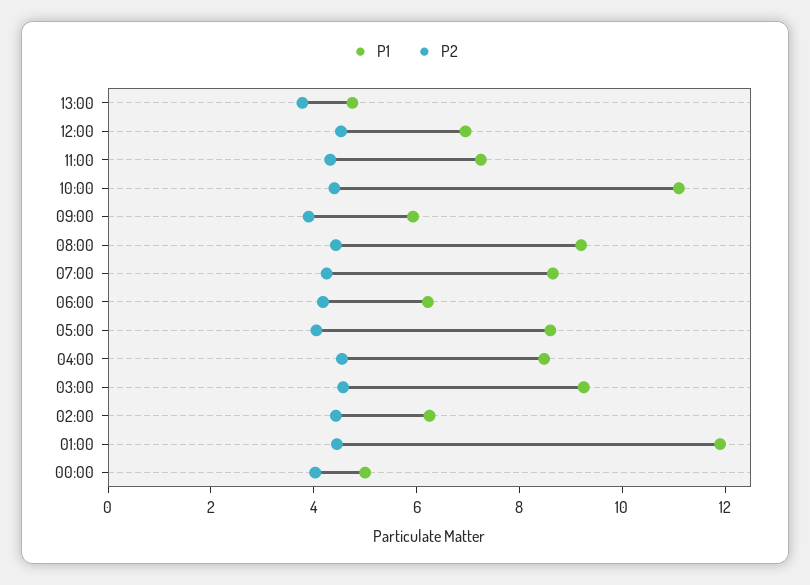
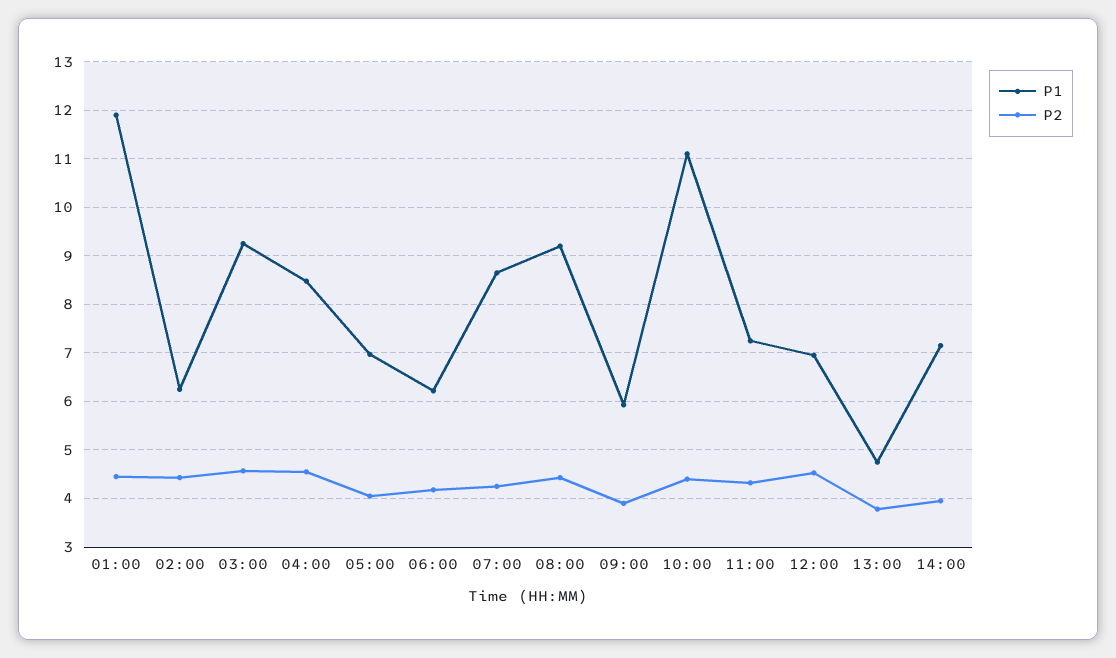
P1, 05:00: 8.5 -> 7
P1, 00:00: 5 -> none
P2, 00:00: 4 -> none
P1, 14:00: none -> 7.2
P2, 14:00: none -> 4

